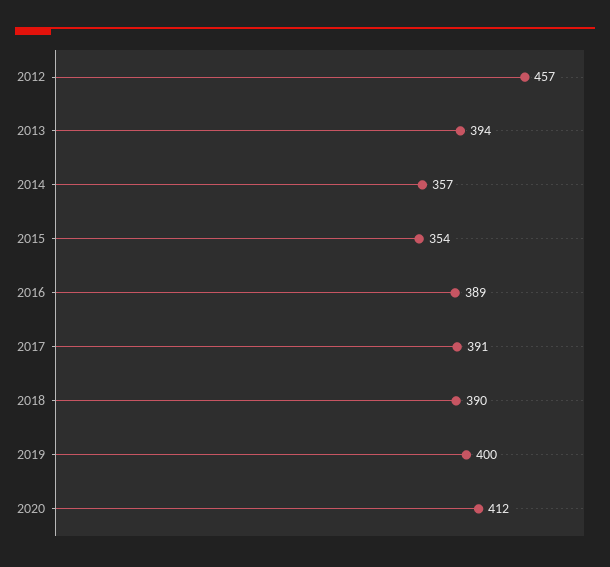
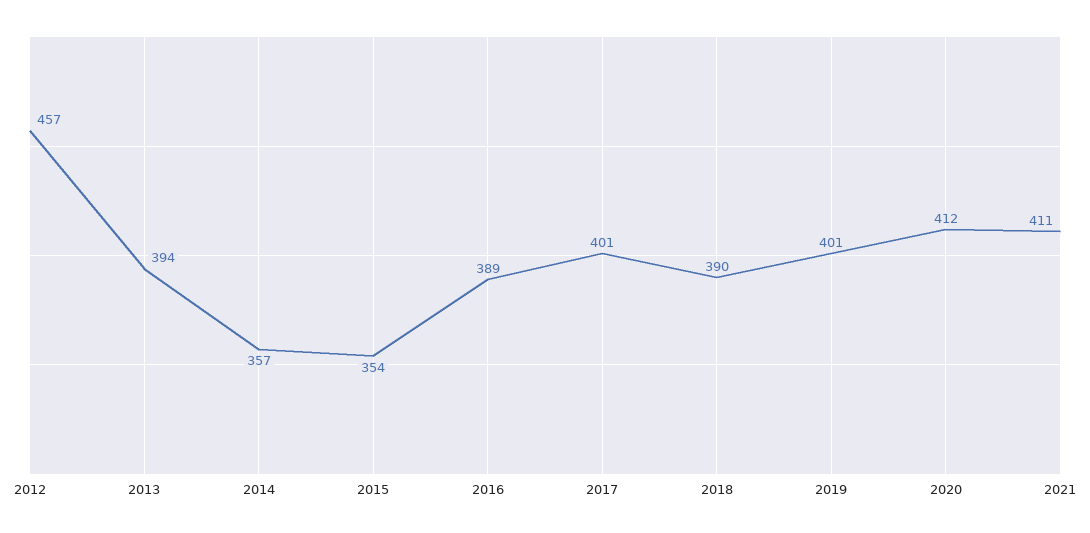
2017: 391 -> 401
2019: 400 -> 401
2021: none -> 411

